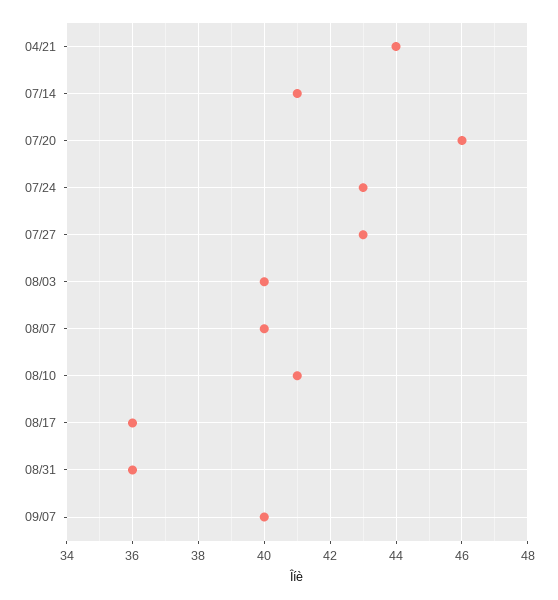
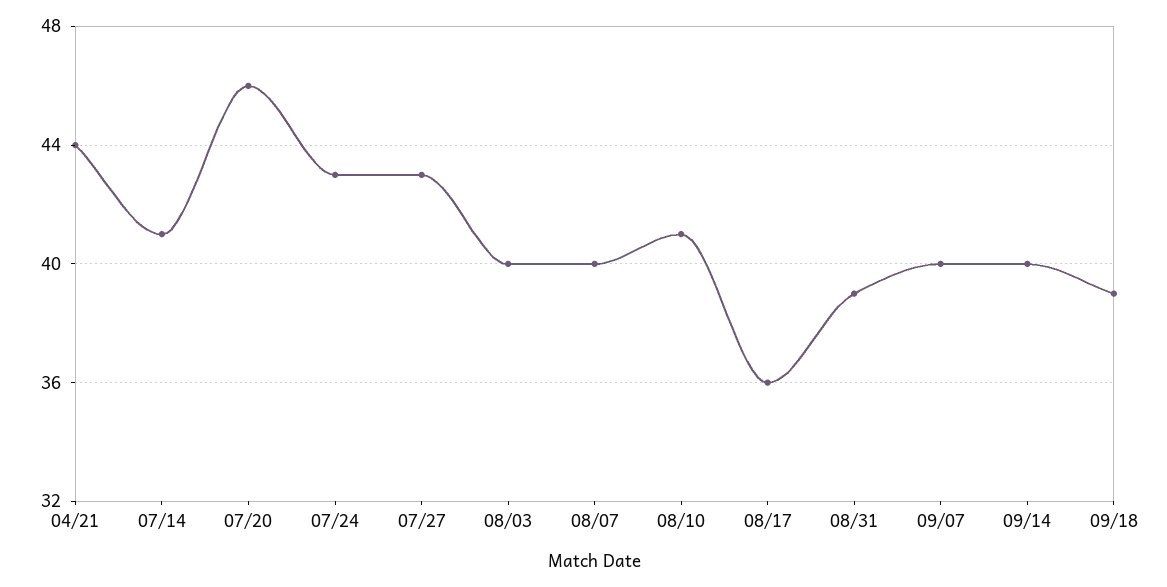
08/31: 36 -> 39
09/14: none -> 40
09/18: none -> 39

